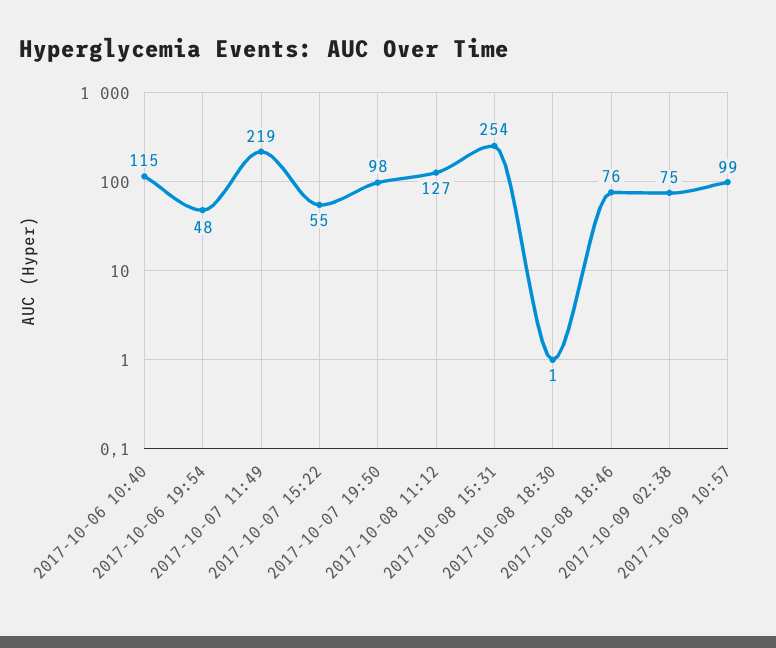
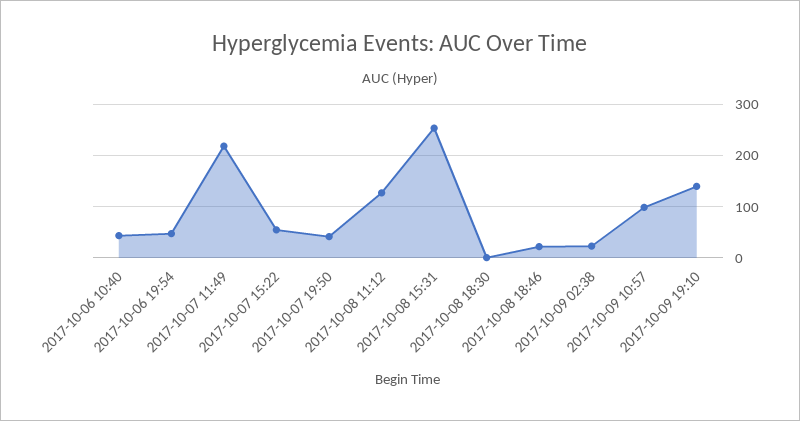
2017-10-06 10:40: 115 -> 40
2017-10-07 19:50: 98 -> 40
2017-10-08 18:46: 76 -> 20
2017-10-09 02:38: 75 -> 20
2017-10-09 19:10: none -> 140

